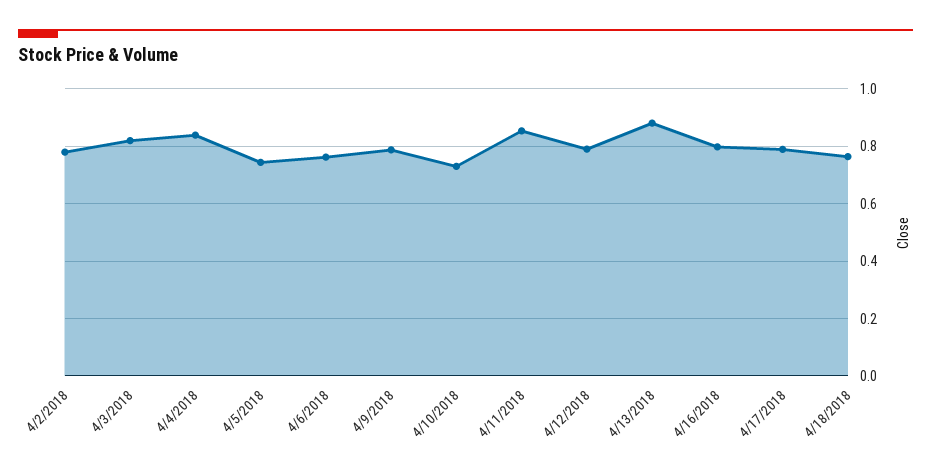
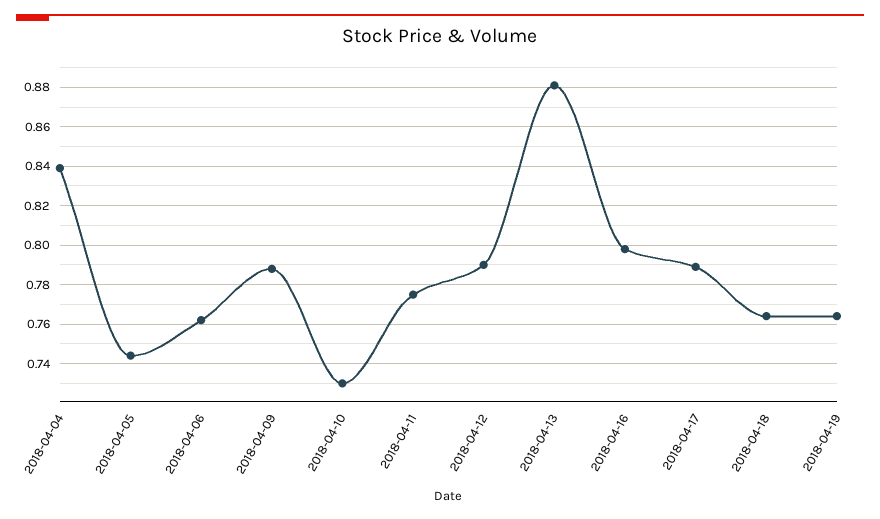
4/2/2018: 0.775 -> none
4/3/2018: 0.825 -> none
4/11/2018: 0.85 -> 0.775
2018-04-19: none -> 0.765

